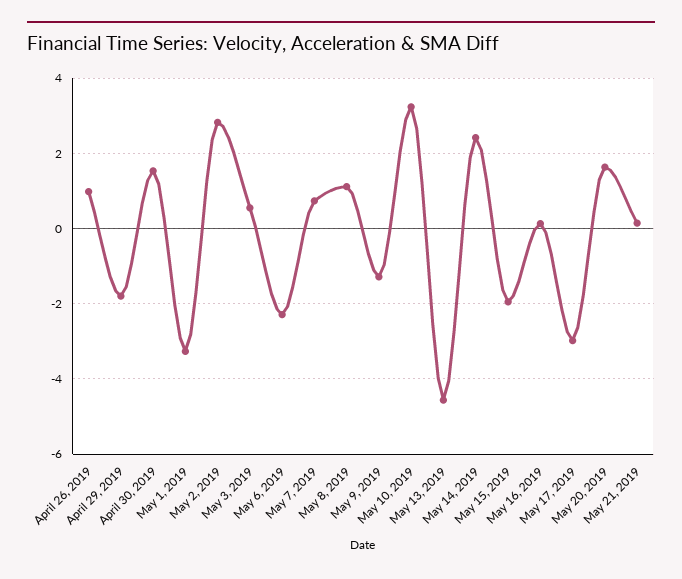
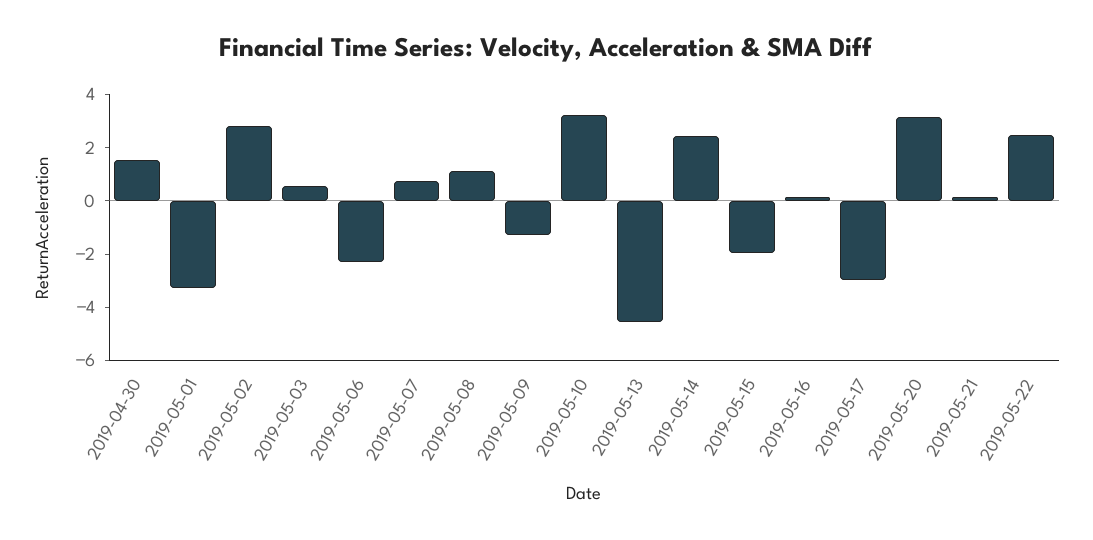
April 26, 2019: 1 -> none
April 29, 2019: -1.8 -> none
May 20, 2019: 1.6 -> 3
2019-05-22: none -> 2.5

